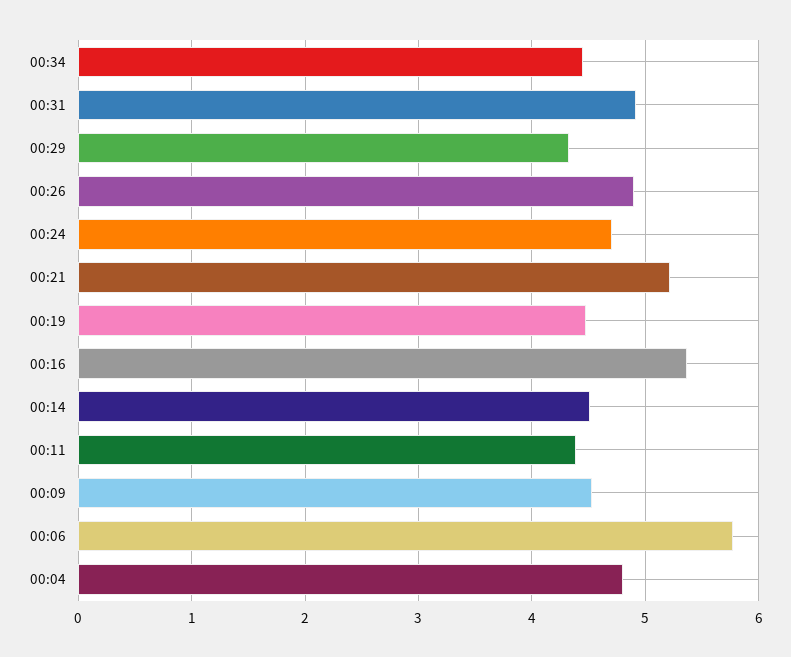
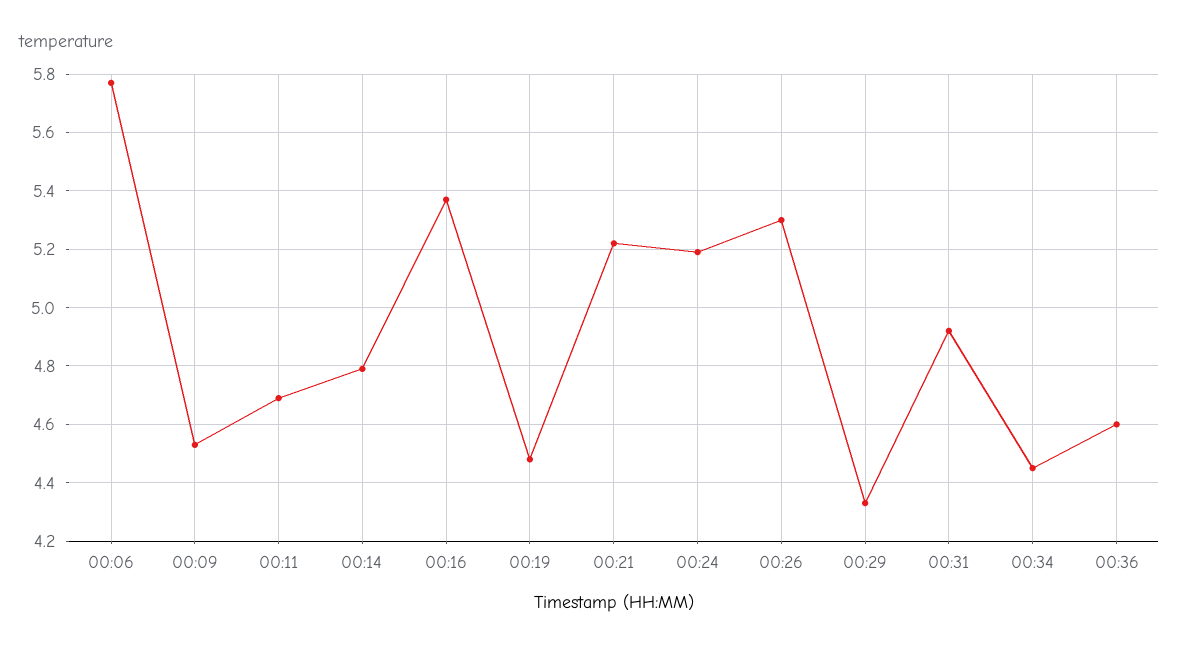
00:26: 4.9 -> 5.3
00:24: 4.7 -> 5.2
00:14: 4.5 -> 4.8
00:11: 4.4 -> 4.7
00:04: 4.8 -> none
00:36: none -> 4.6

